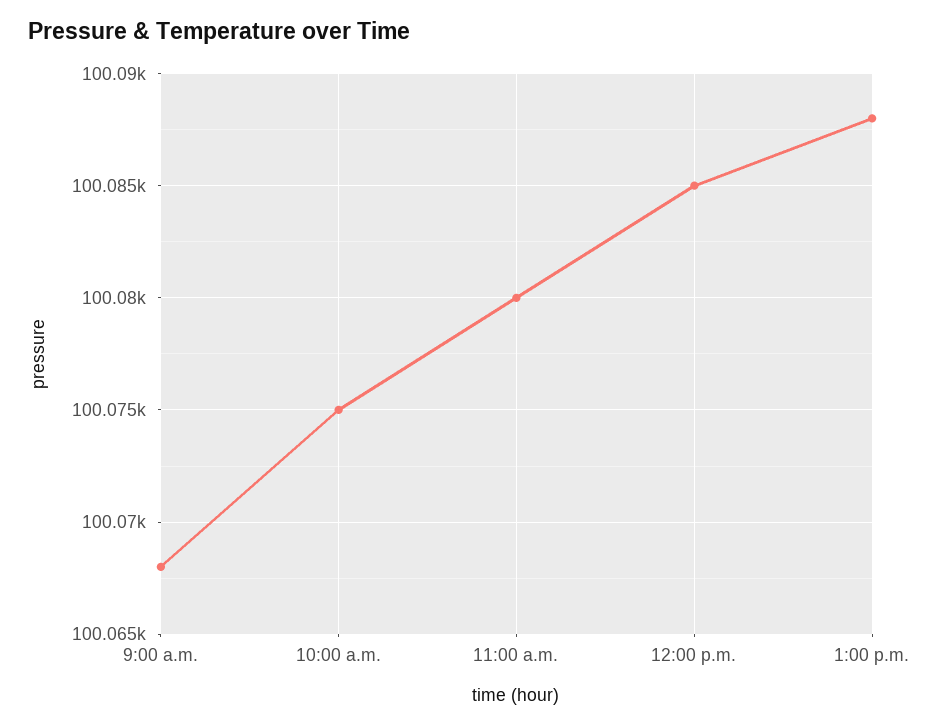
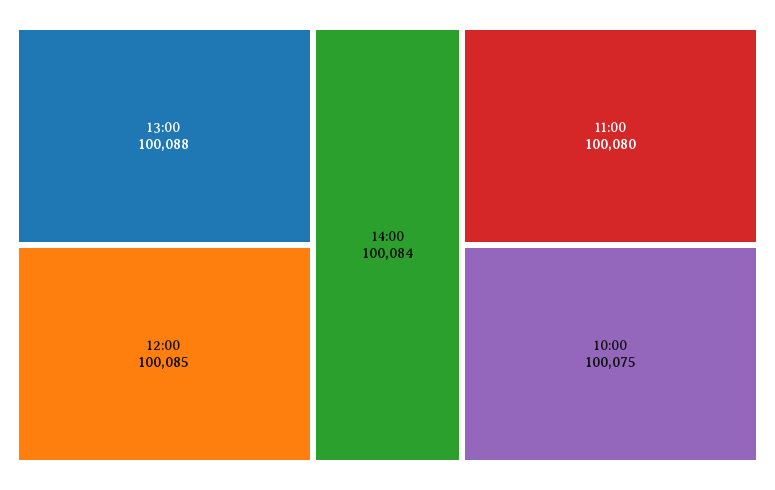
9:00 a.m.: 100068 -> none
14:00: none -> 100084

